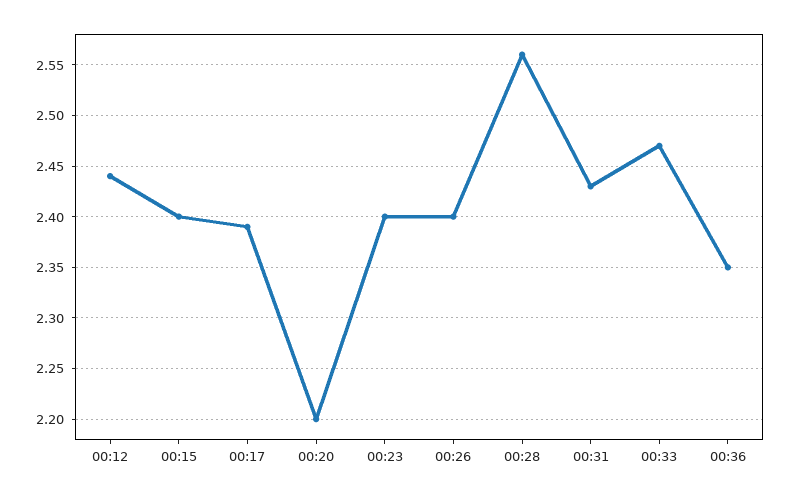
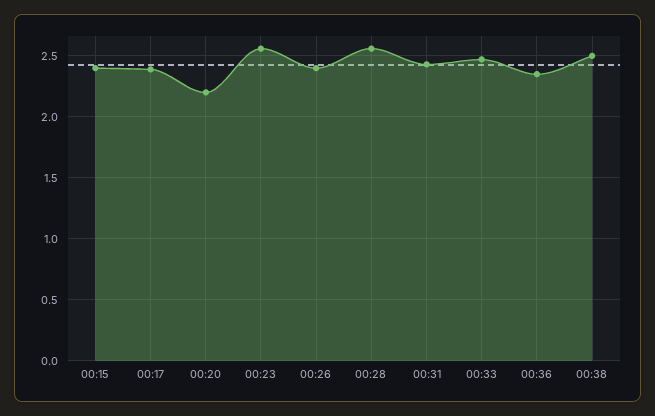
00:12: 2.44 -> none
00:23: 2.4 -> 2.55
00:38: none -> 2.5

